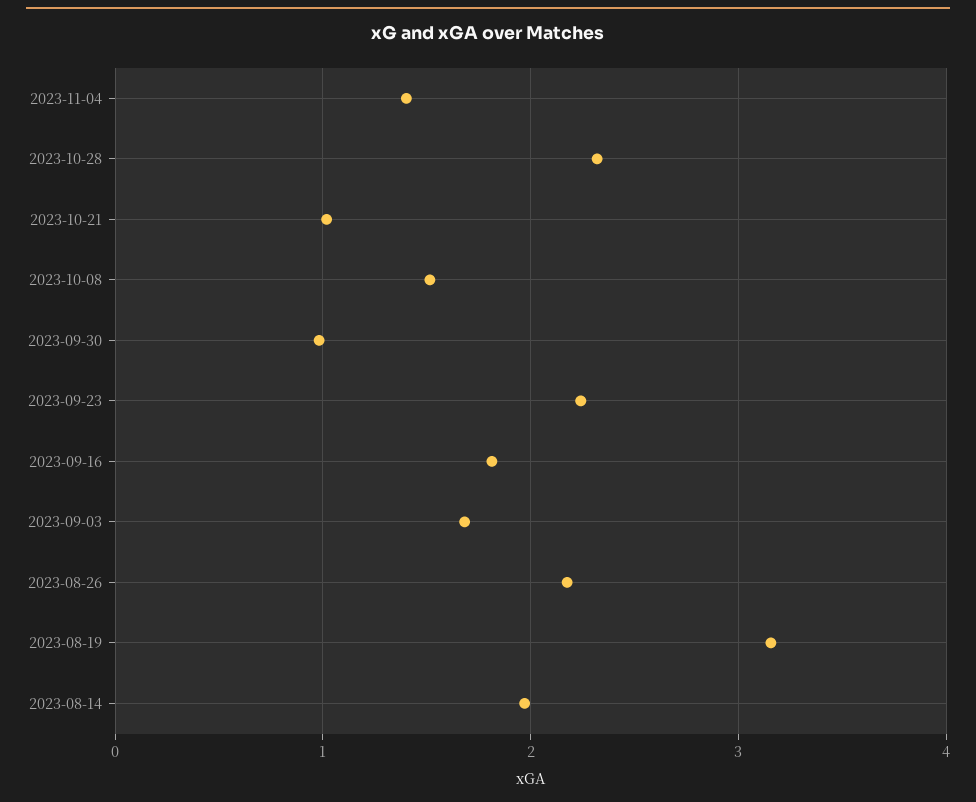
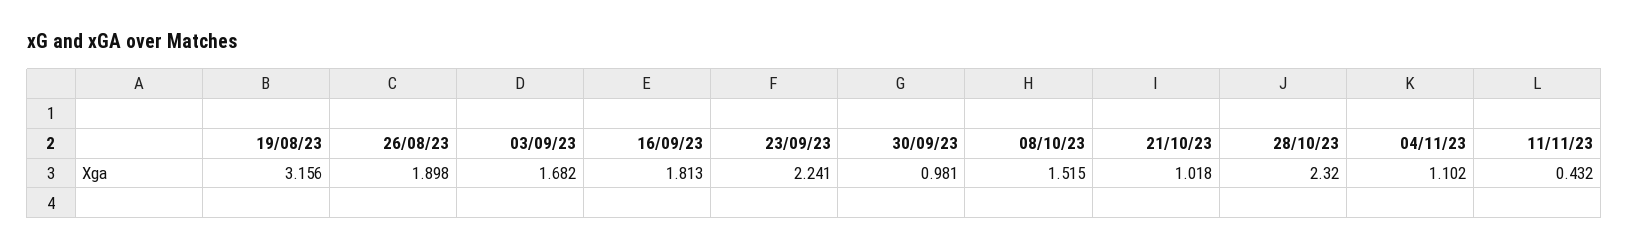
2023-11-04: 1.4 -> 1.102
2023-08-26: 2.2 -> 1.898
2023-08-14: 2 -> none
11/11/23: none -> 0.432

